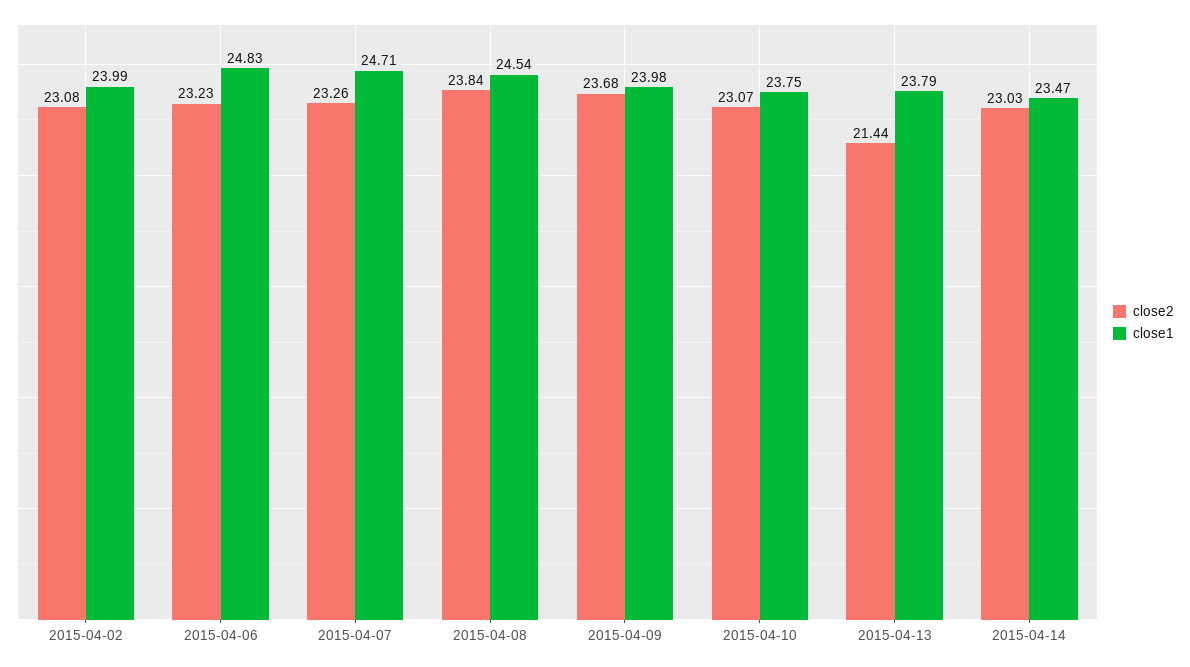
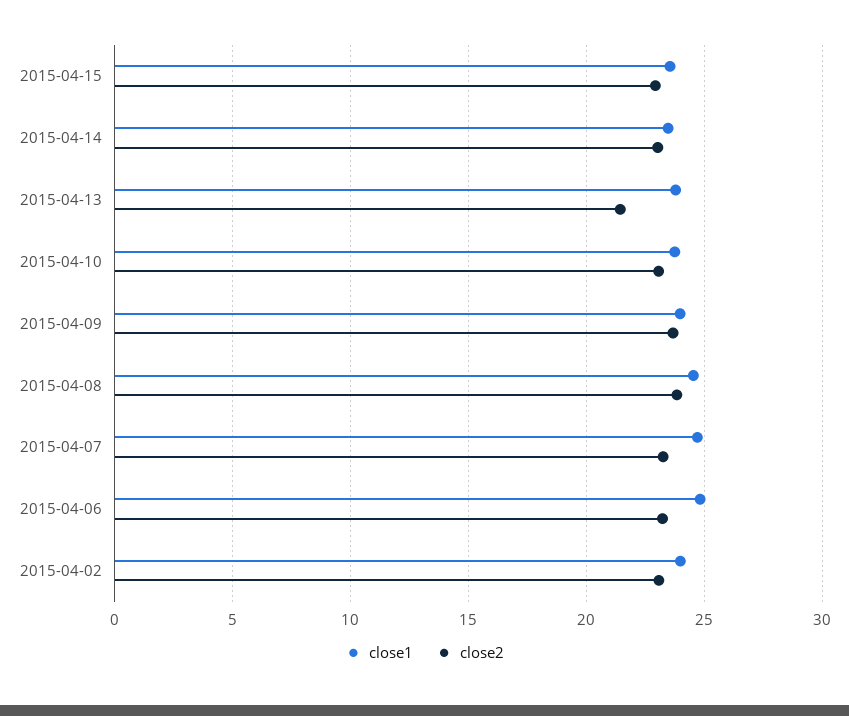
close1, 2015-04-15: none -> 23.5
close2, 2015-04-15: none -> 23

